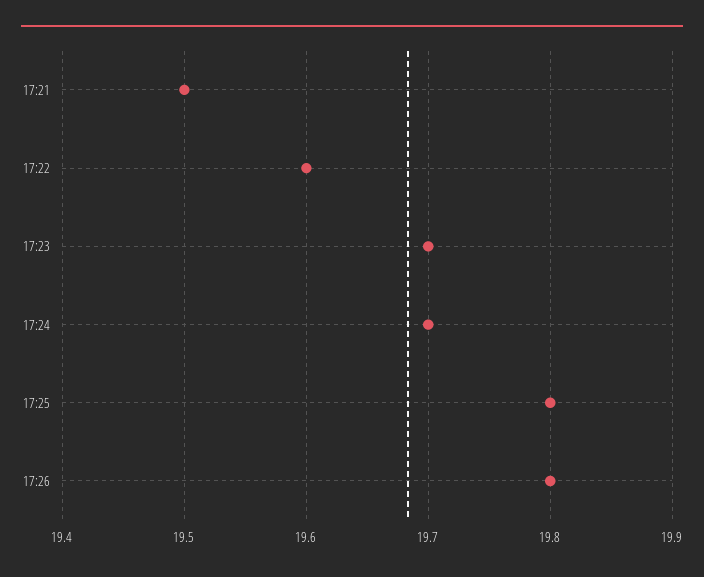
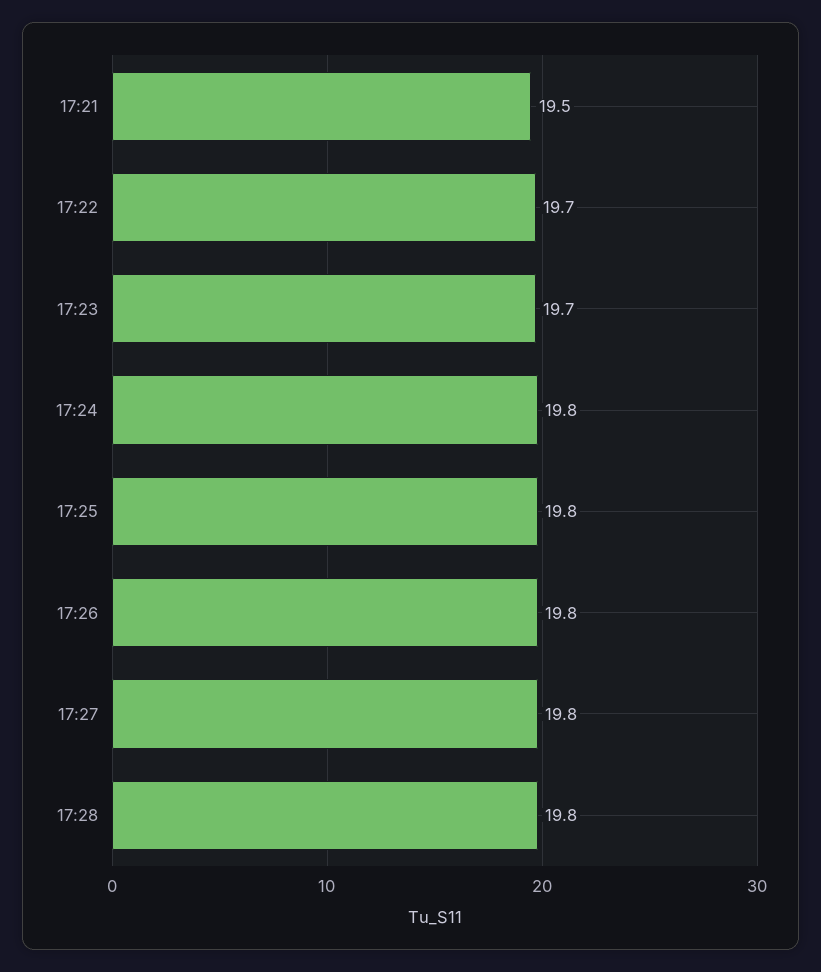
17:22: 19.6 -> 19.7
17:24: 19.7 -> 19.8
17:27: none -> 19.8
17:28: none -> 19.8

